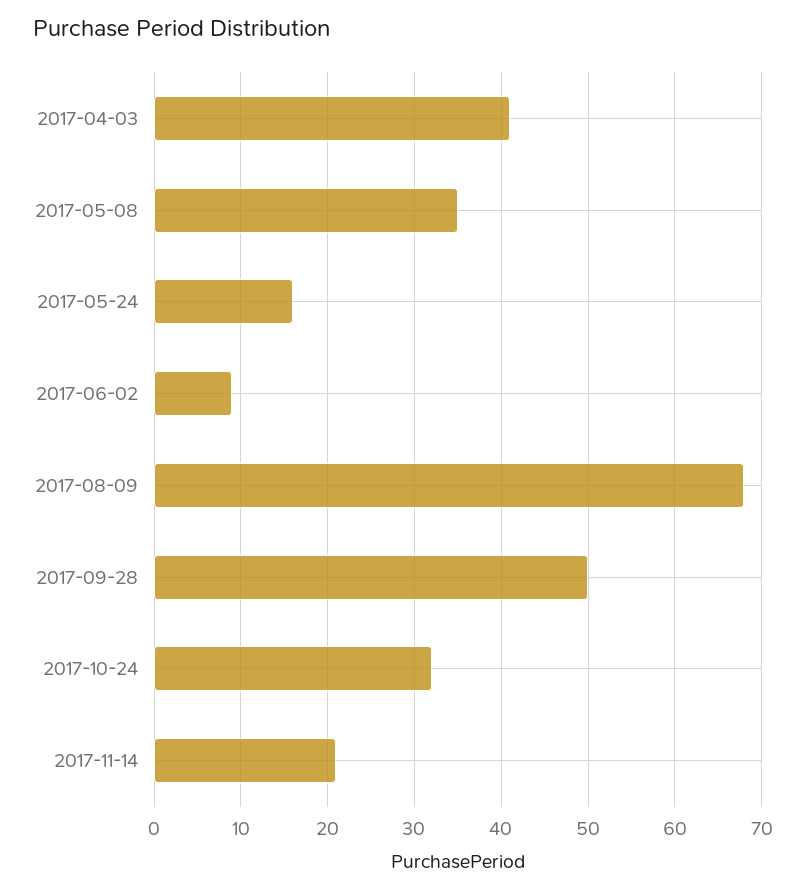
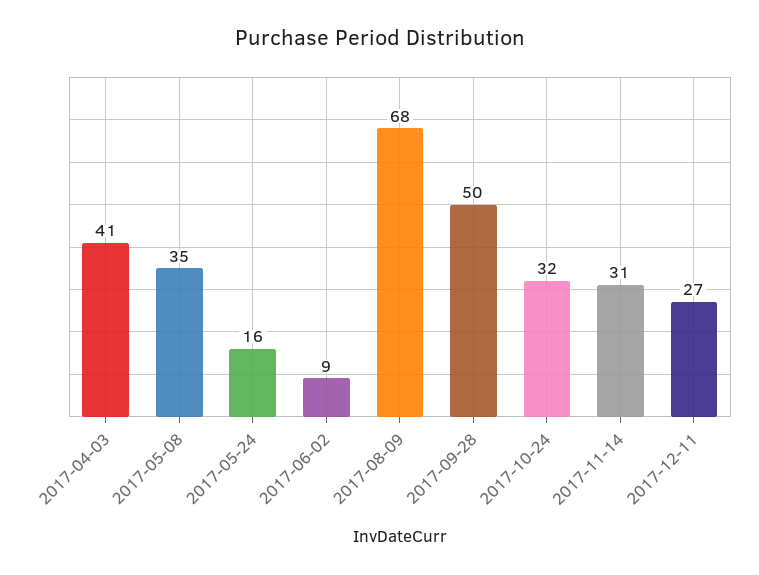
2017-11-14: 21 -> 31
2017-12-11: none -> 27

